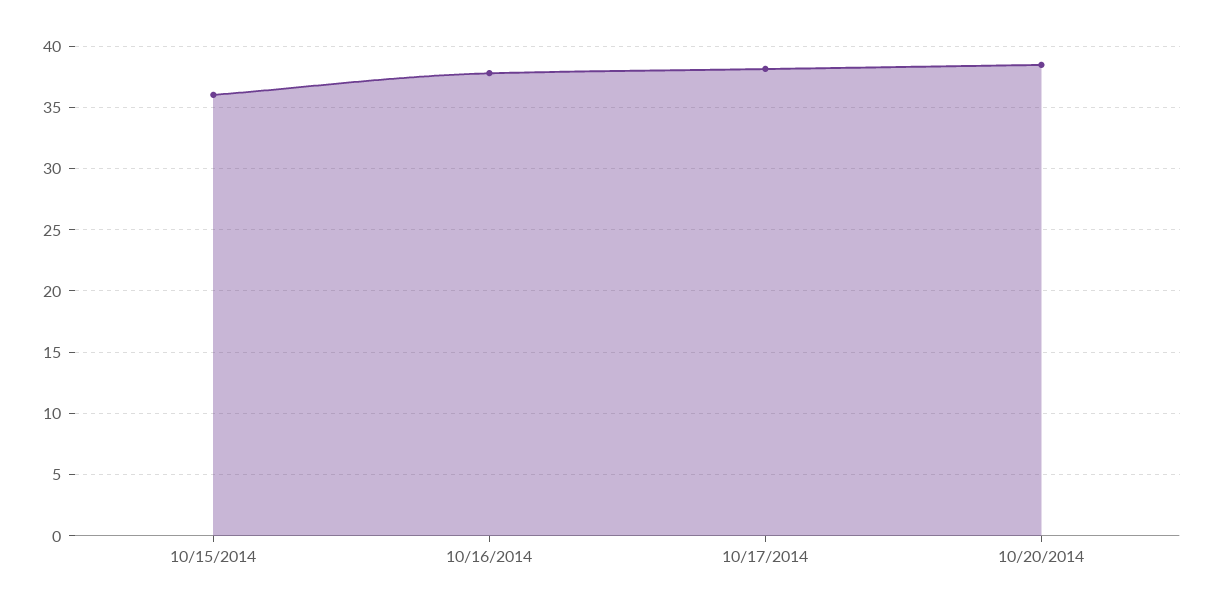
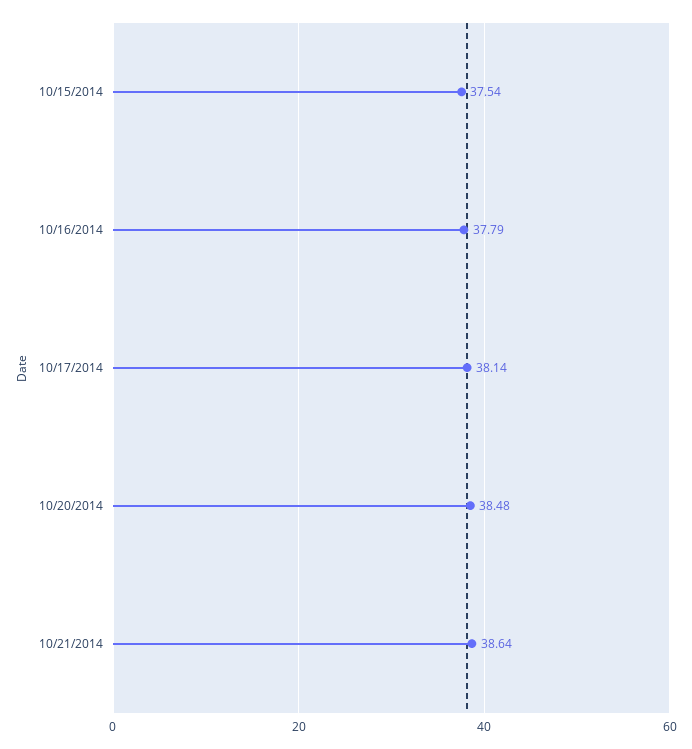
10/15/2014: 36 -> 37.54
10/21/2014: none -> 38.64

